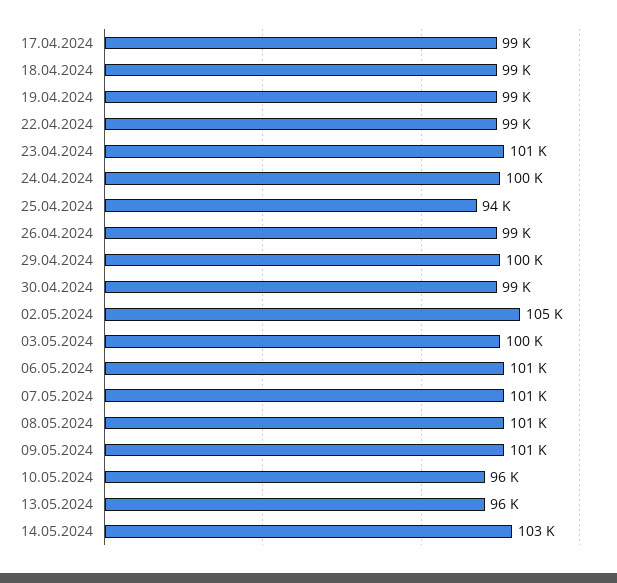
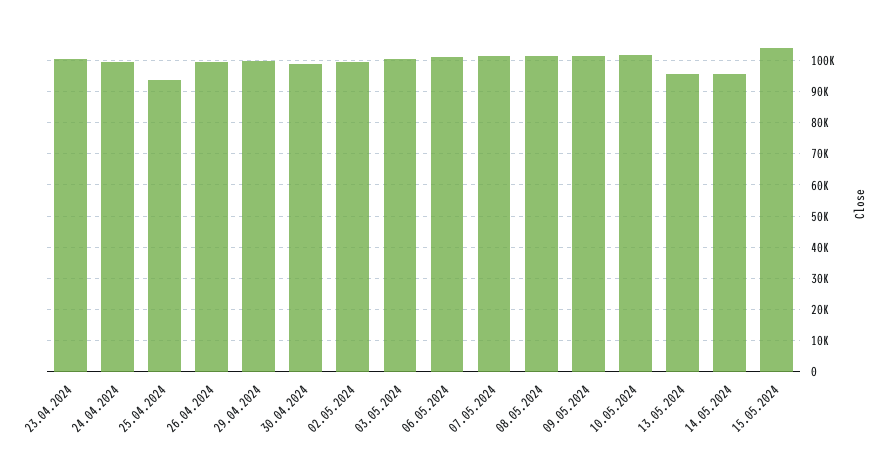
17.04.2024: 99000 -> none
18.04.2024: 99000 -> none
19.04.2024: 99000 -> none
22.04.2024: 99000 -> none
02.05.2024: 105000 -> 100000
10.05.2024: 96000 -> 102000
14.05.2024: 103000 -> 96000
15.05.2024: none -> 104000

